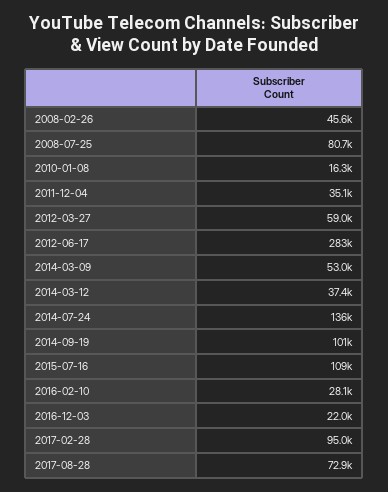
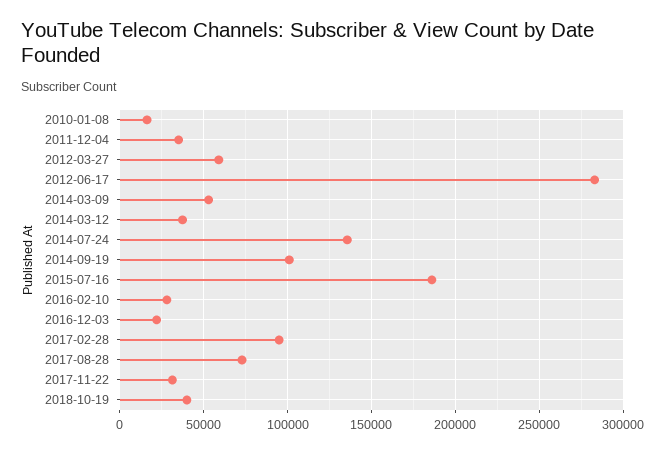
2008-02-26: 45600 -> none
2008-07-25: 80700 -> none
2015-07-16: 109000 -> 185000
2017-11-22: none -> 30000
2018-10-19: none -> 40000

